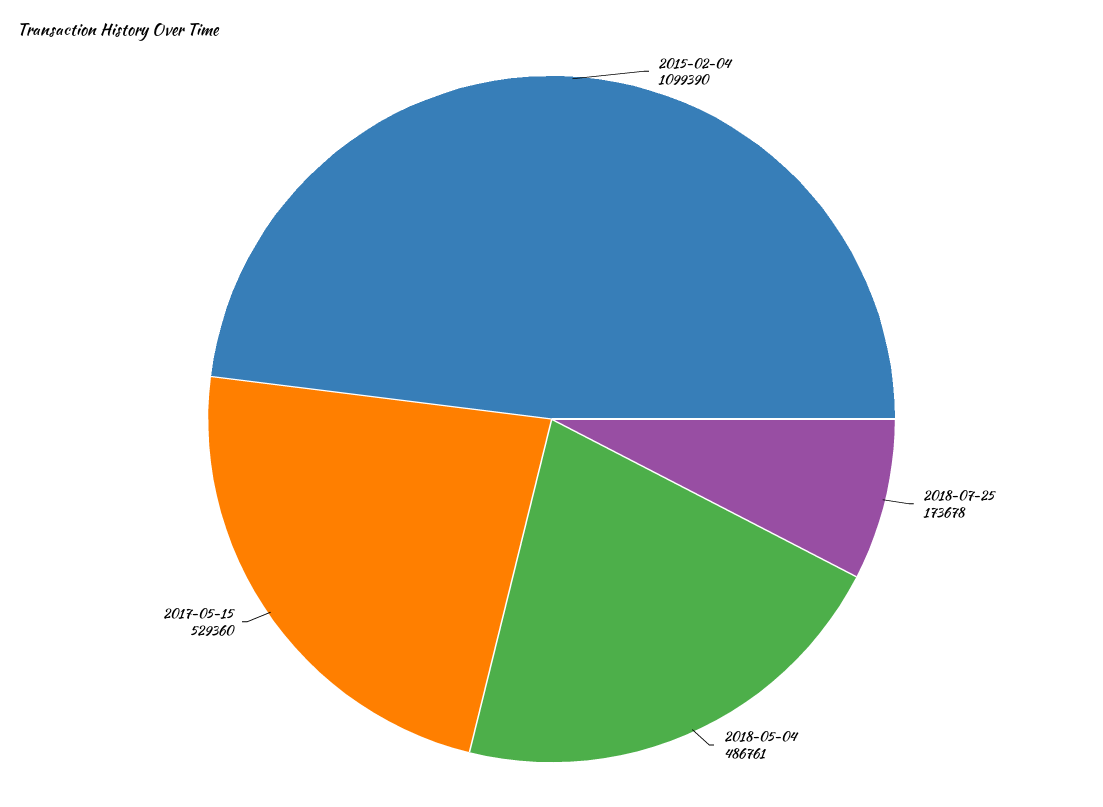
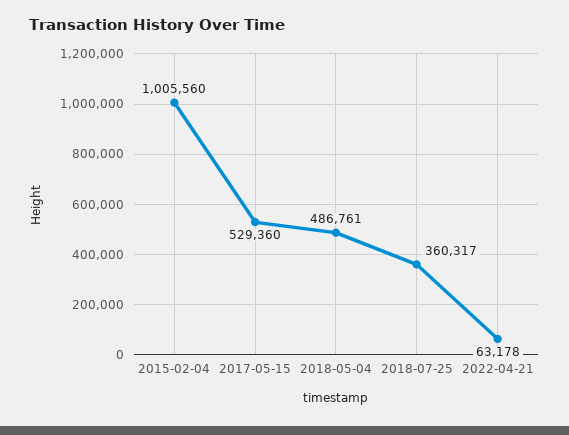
2015-02-04: 1099390 -> 1005560
2018-07-25: 173678 -> 360317
2022-04-21: none -> 63178

